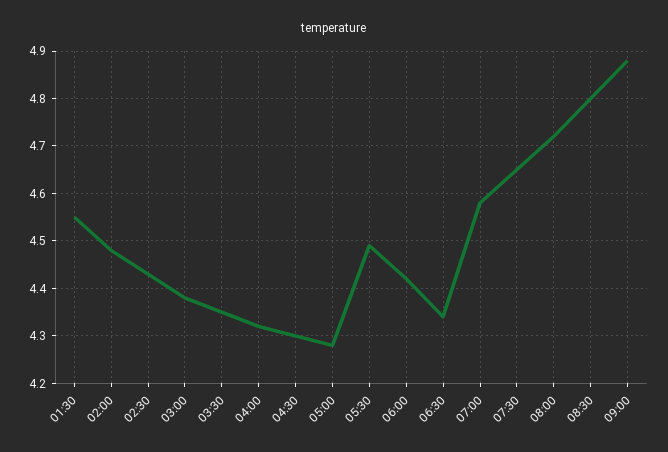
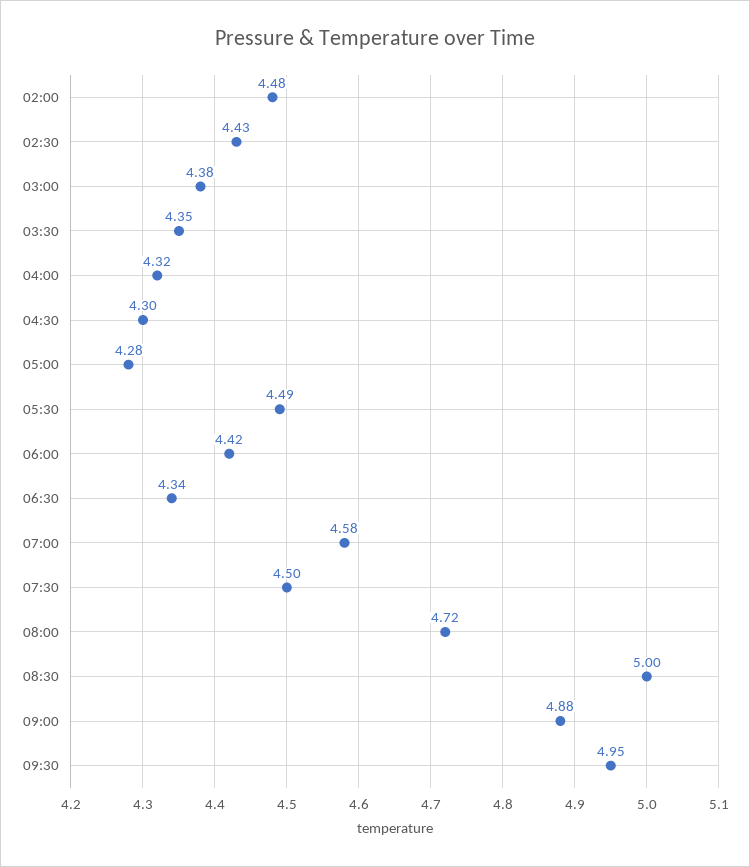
01:30: 4.55 -> none
07:30: 4.65 -> 4.5
08:30: 4.8 -> 5
09:30: none -> 4.95

